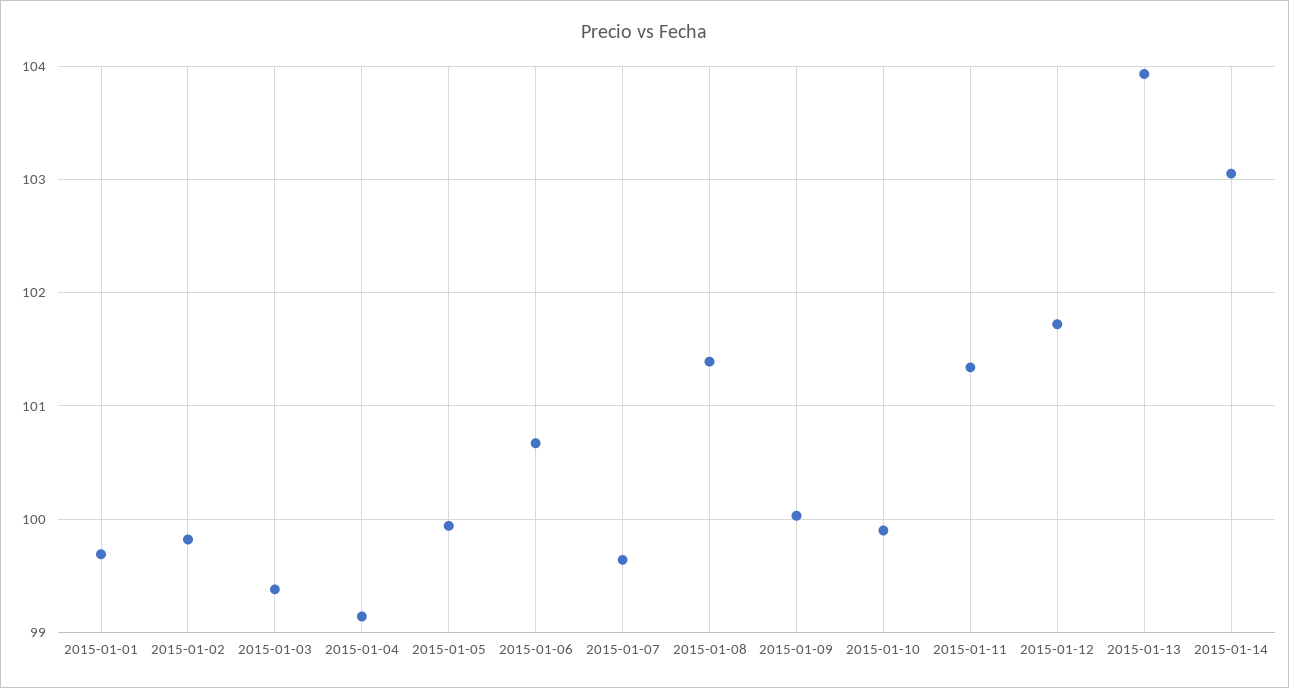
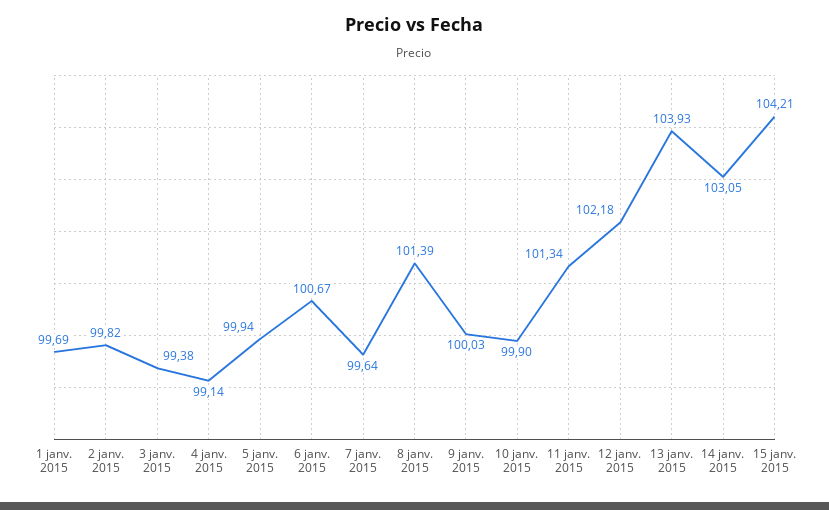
2015-01-12: 101.7 -> 102.18
15 janv. 2015: none -> 104.21

